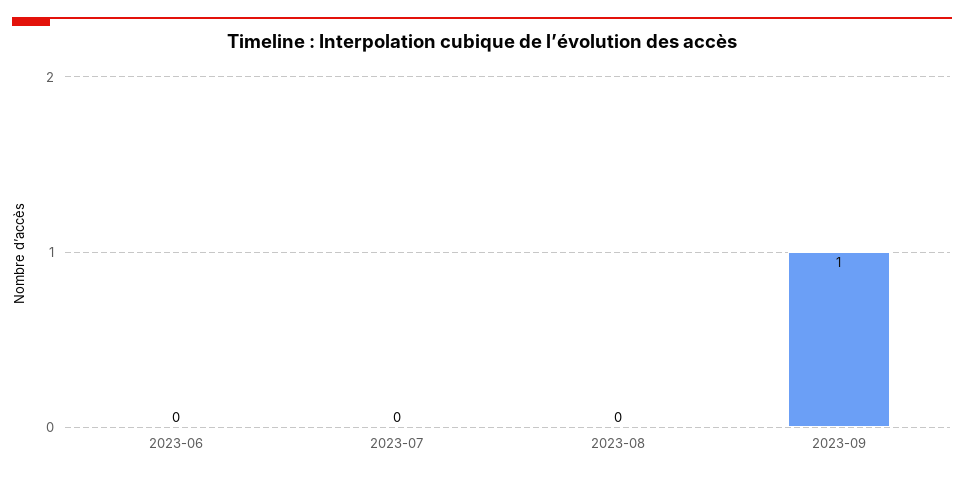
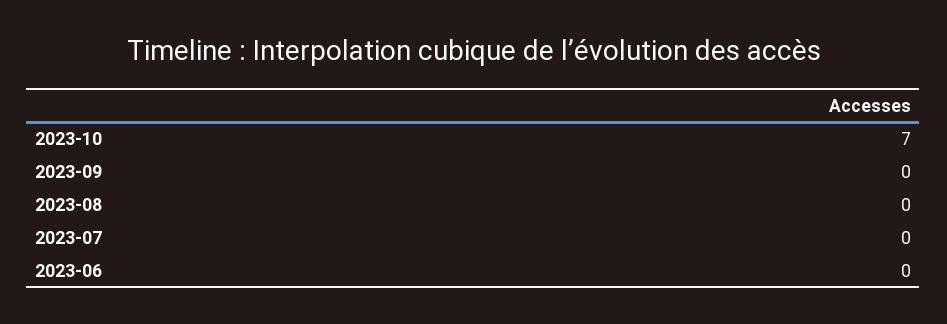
2023-09: 1 -> 0
2023-10: none -> 7

